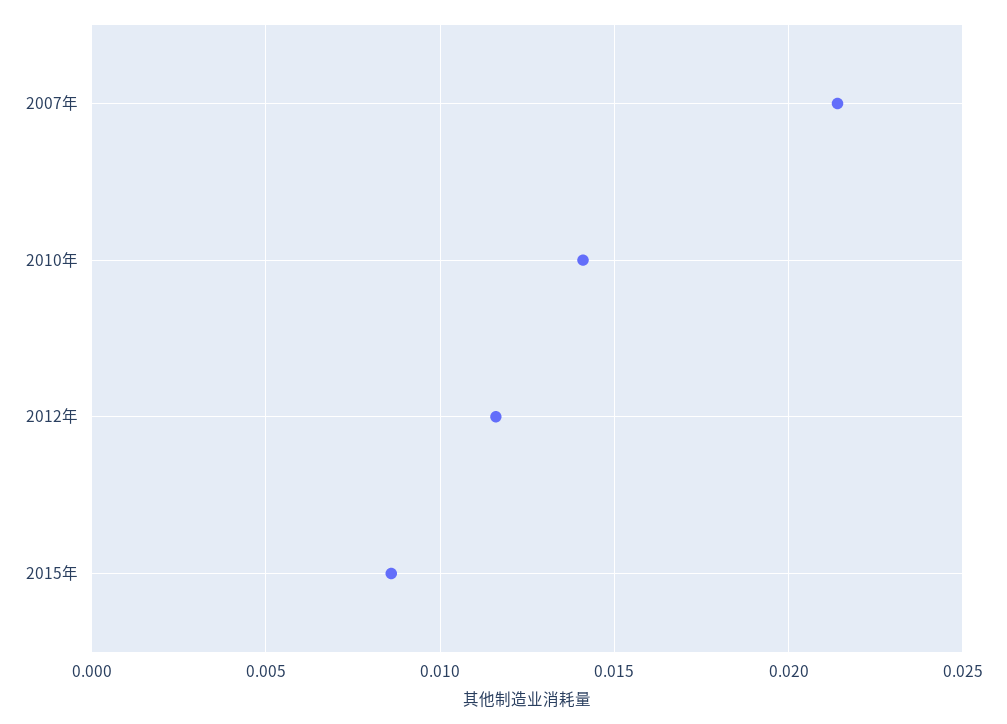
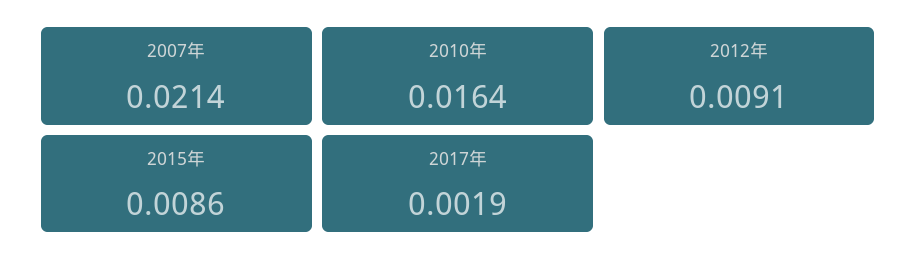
2010年: 0.014 -> 0.0164
2012年: 0.0115 -> 0.0091
2017年: none -> 0.0019

